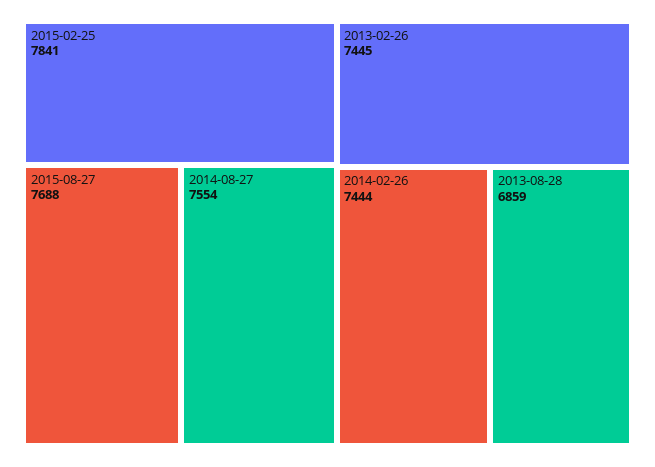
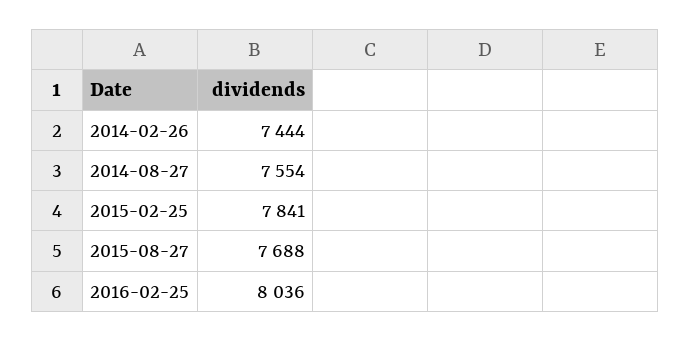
2013-02-26: 7445 -> none
2013-08-28: 6859 -> none
2016-02-25: none -> 8036

